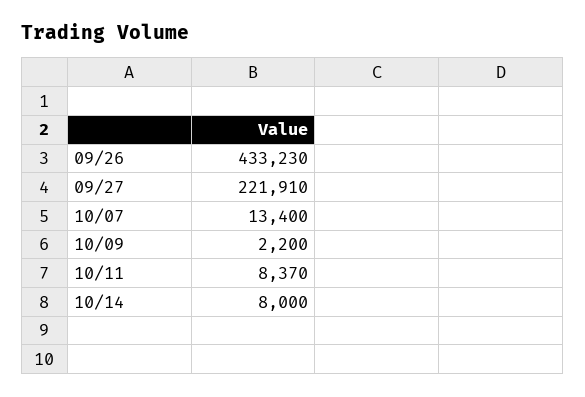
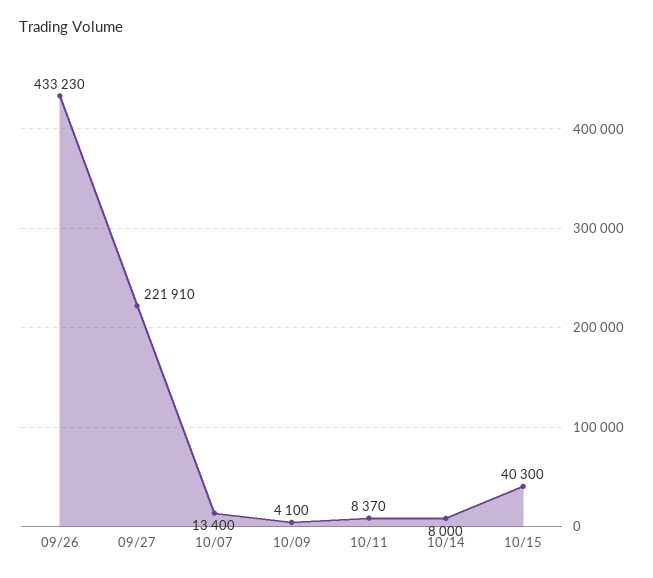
10/09: 2200 -> 4100
10/15: none -> 40300

